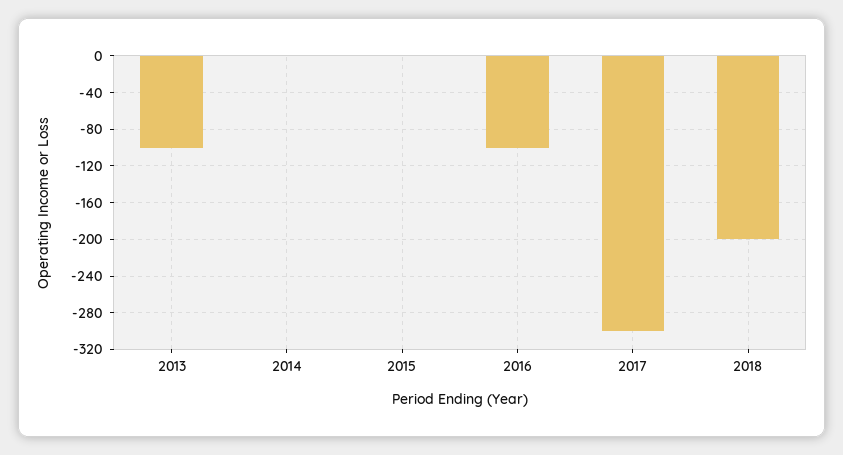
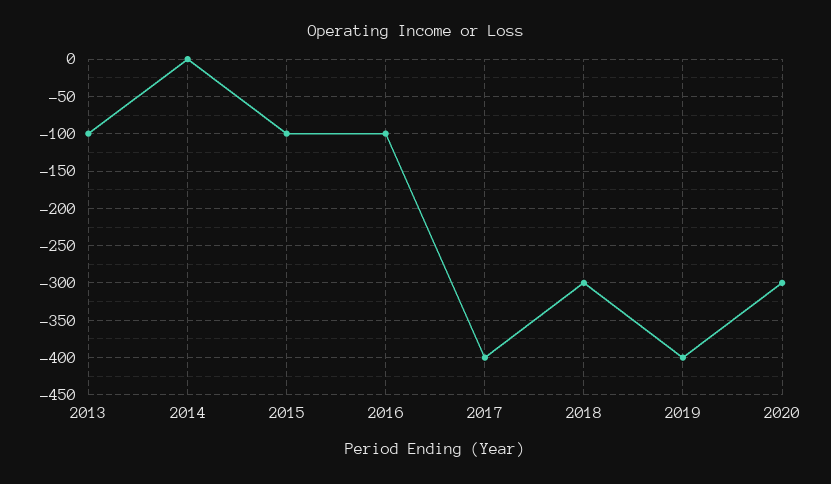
2015: 0 -> -100
2017: -300 -> -400
2018: -200 -> -300
2019: none -> -400
2020: none -> -300

